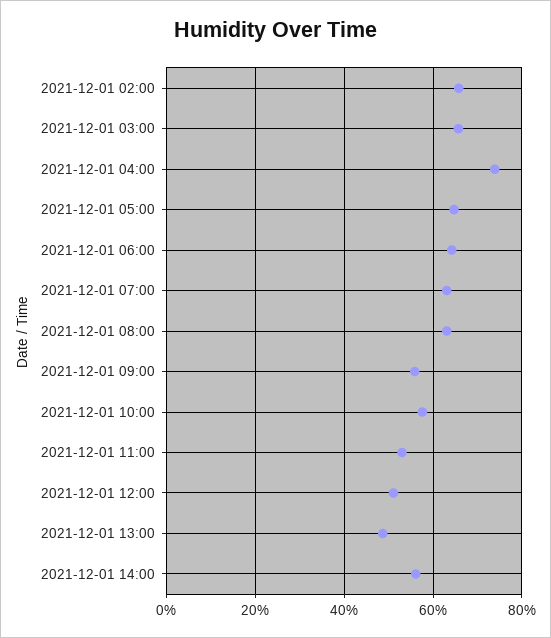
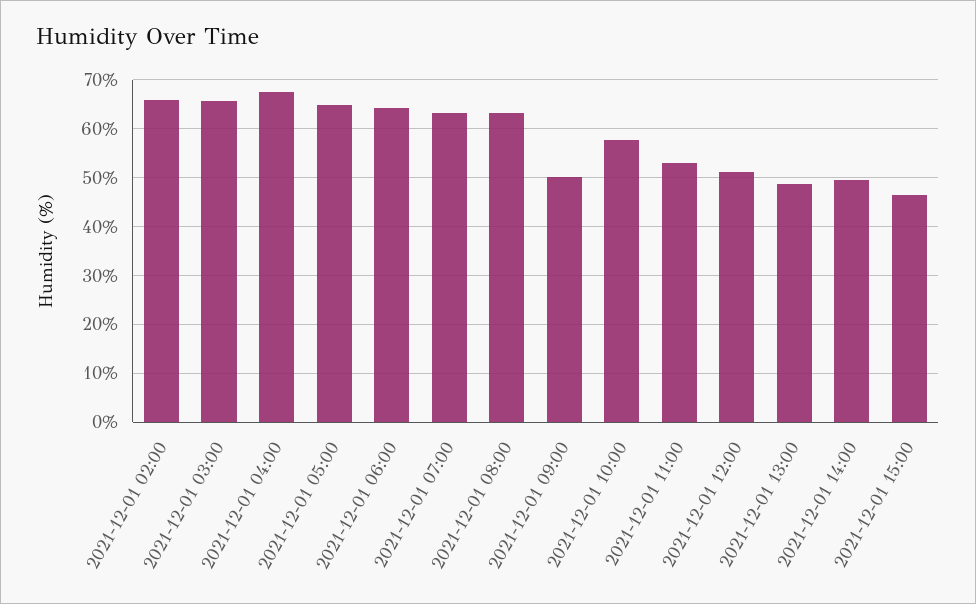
2021-12-01 04:00: 74 -> 68
2021-12-01 09:00: 56 -> 50
2021-12-01 14:00: 56 -> 50
2021-12-01 15:00: none -> 46

